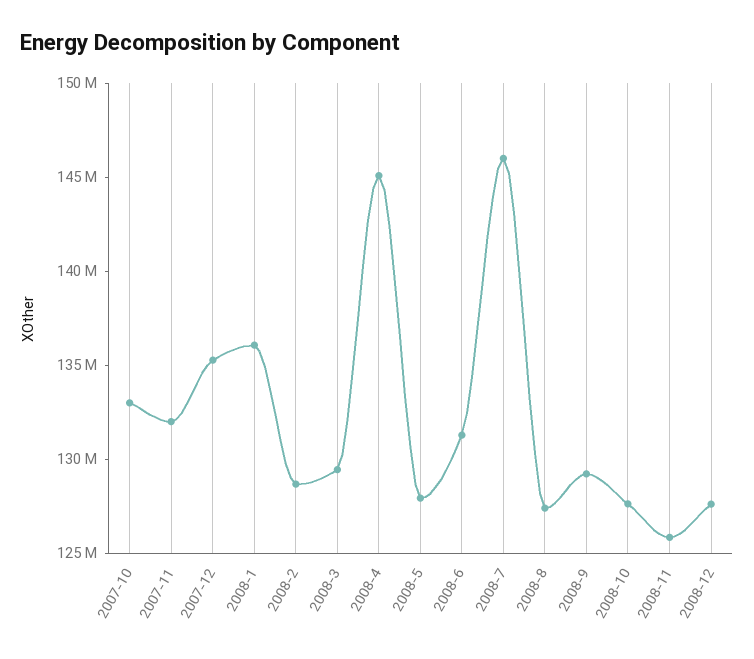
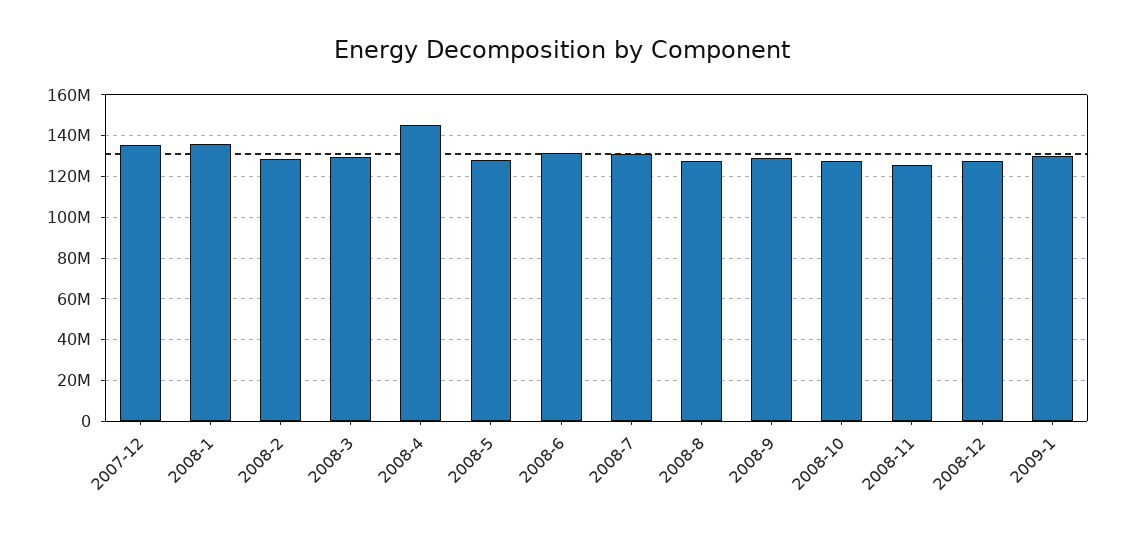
2007-10: 133000000 -> none
2007-11: 132000000 -> none
2008-7: 146000000 -> 130000000
2009-1: none -> 130000000

